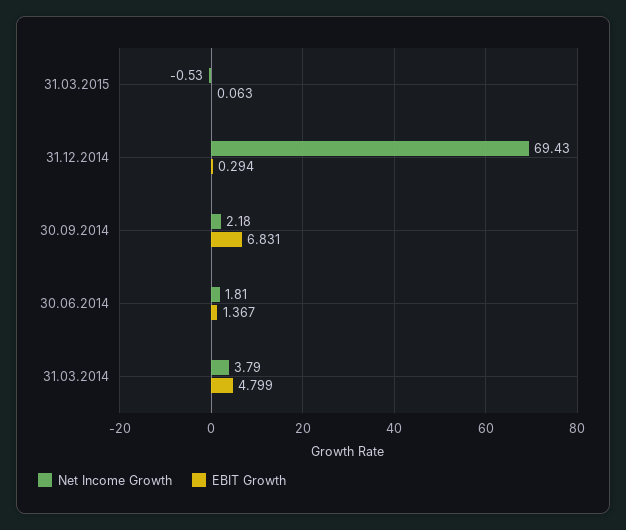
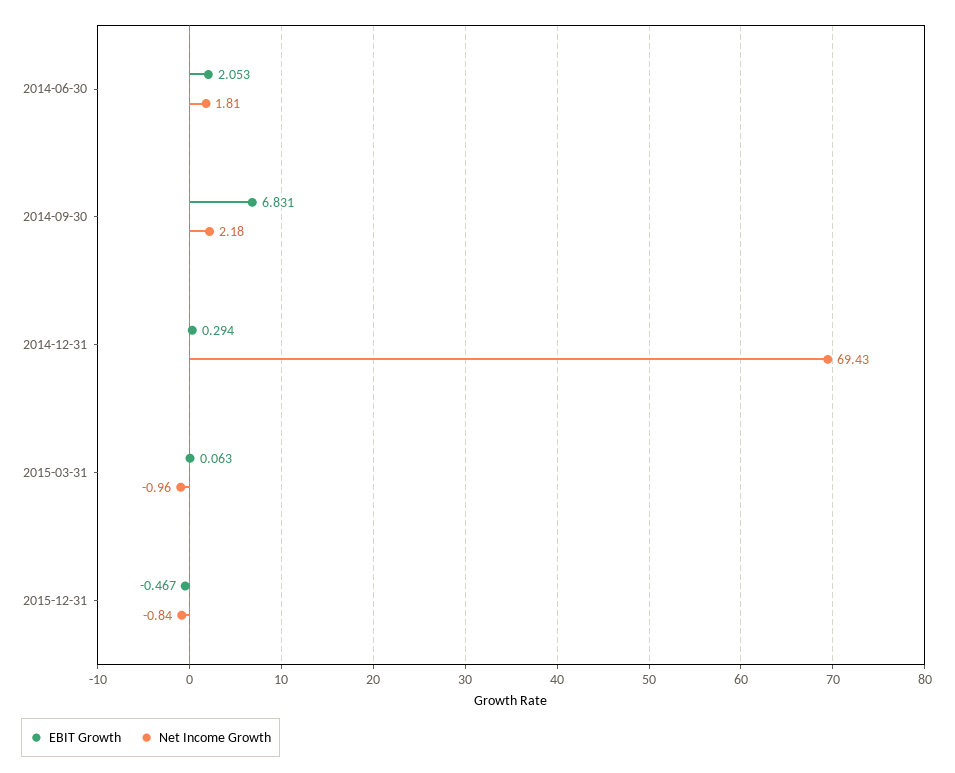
Net Income Growth, 31.03.2015: -0.53 -> -0.96
EBIT Growth, 30.06.2014: 1.367 -> 2.053
Net Income Growth, 31.03.2014: 3.79 -> none
EBIT Growth, 31.03.2014: 4.799 -> none
EBIT Growth, 2015-12-31: none -> -0.467
Net Income Growth, 2015-12-31: none -> -0.84

